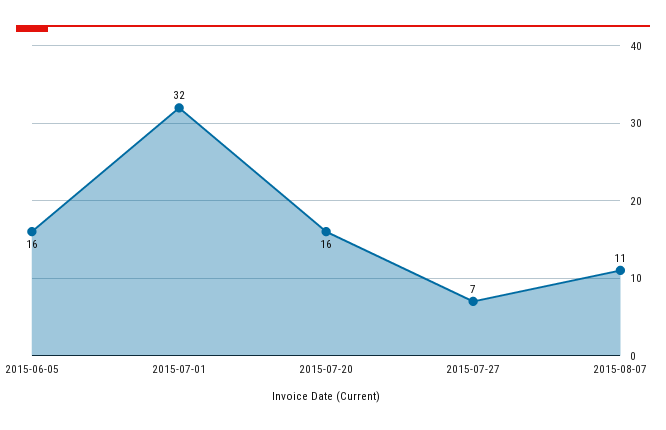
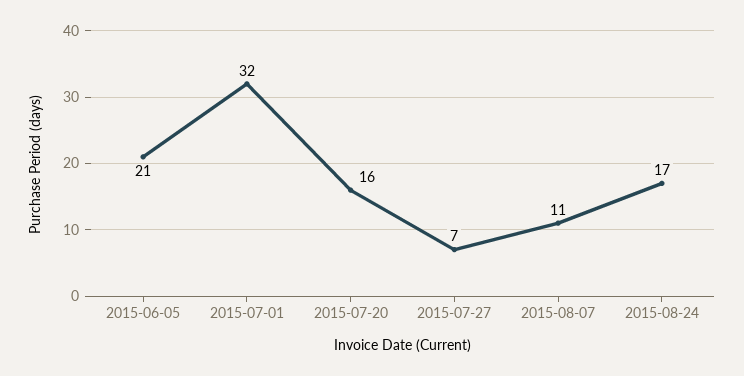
2015-06-05: 16 -> 21
2015-08-24: none -> 17

